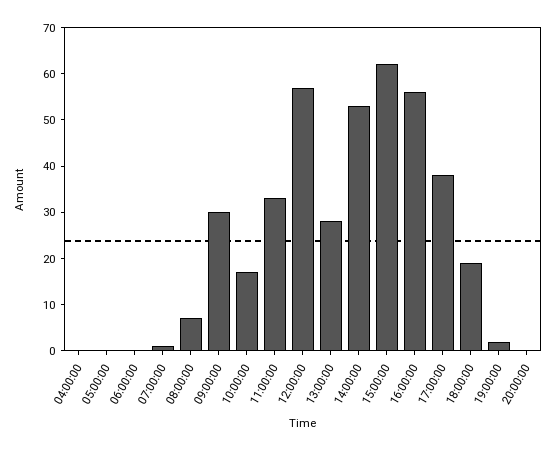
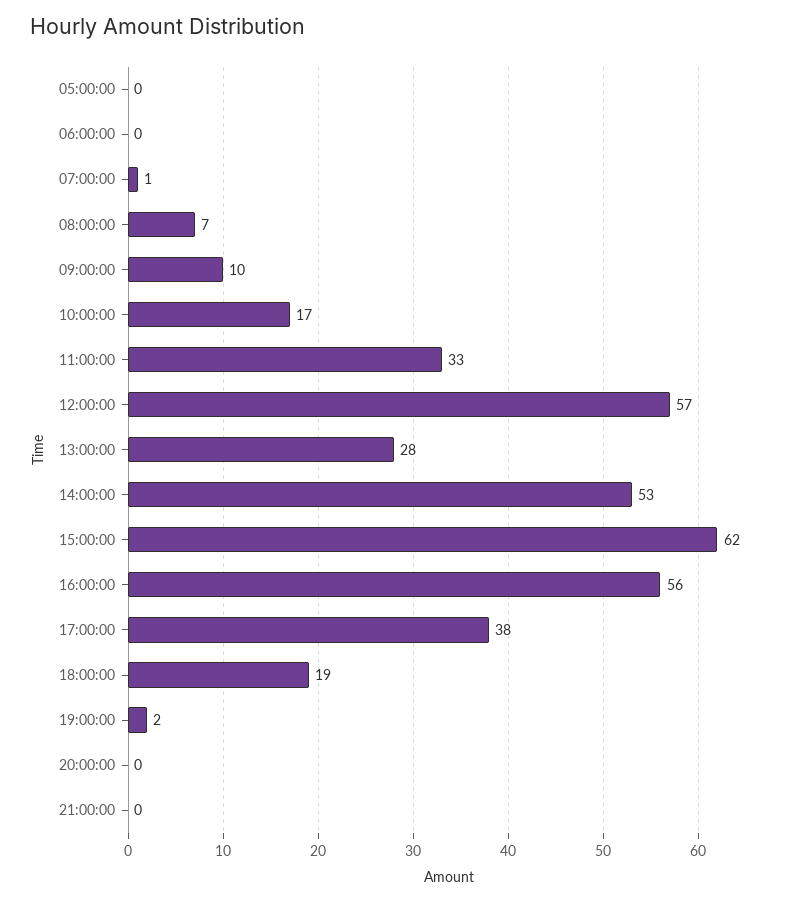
04:00:00: 0 -> none
09:00:00: 30 -> 10
21:00:00: none -> 0

